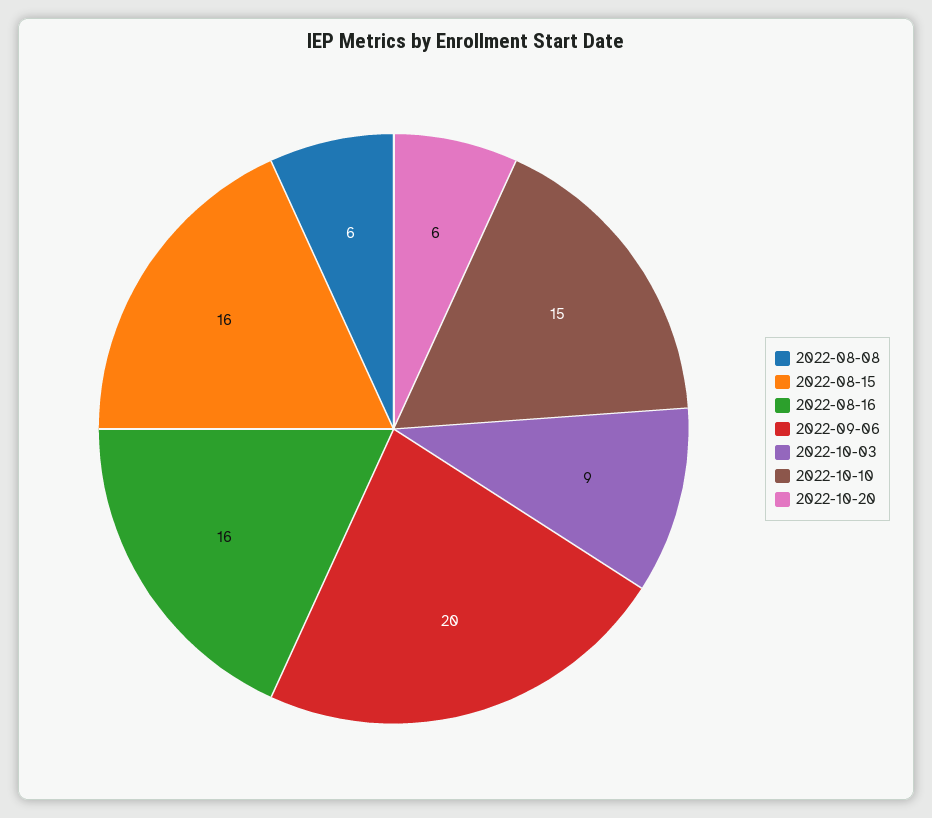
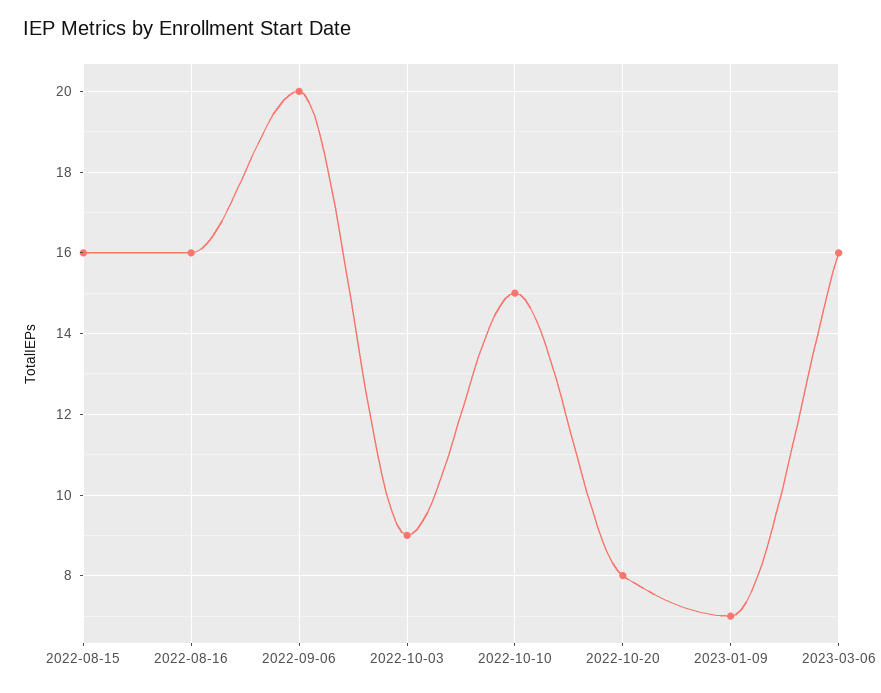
2022-08-08: 6 -> none
2022-10-20: 6 -> 8
2023-01-09: none -> 7
2023-03-06: none -> 16

